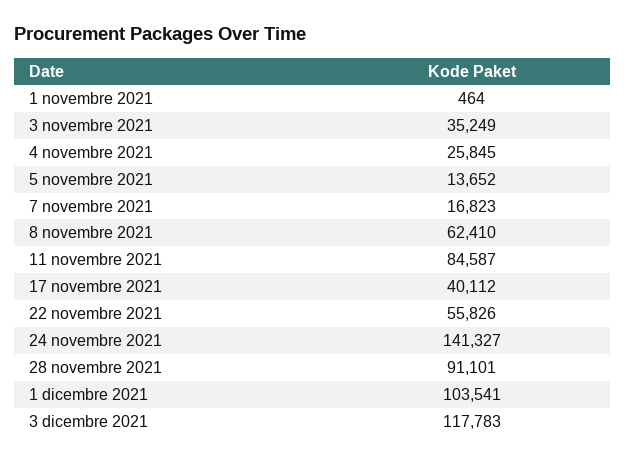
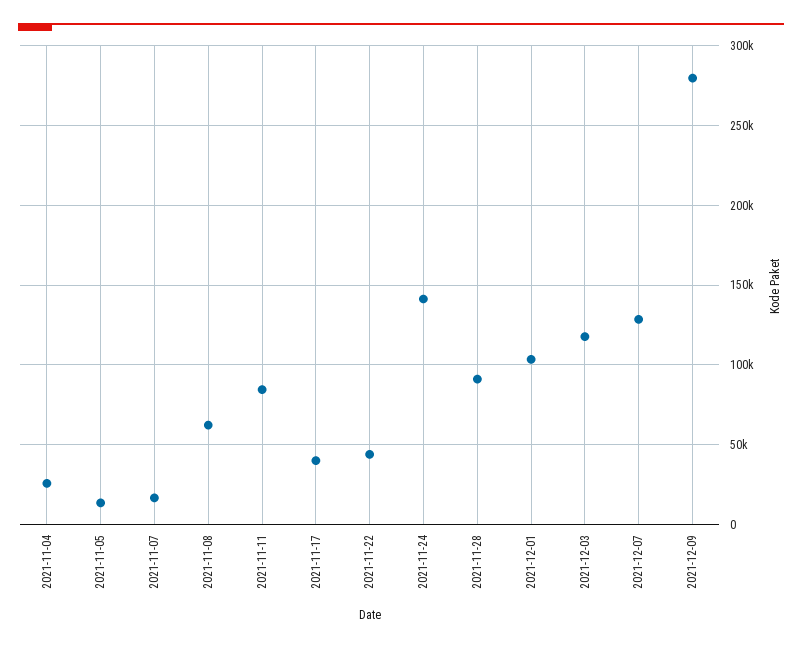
1 novembre 2021: 464 -> none
3 novembre 2021: 35249 -> none
22 novembre 2021: 55826 -> 45000
2021-12-07: none -> 130000
2021-12-09: none -> 280000

